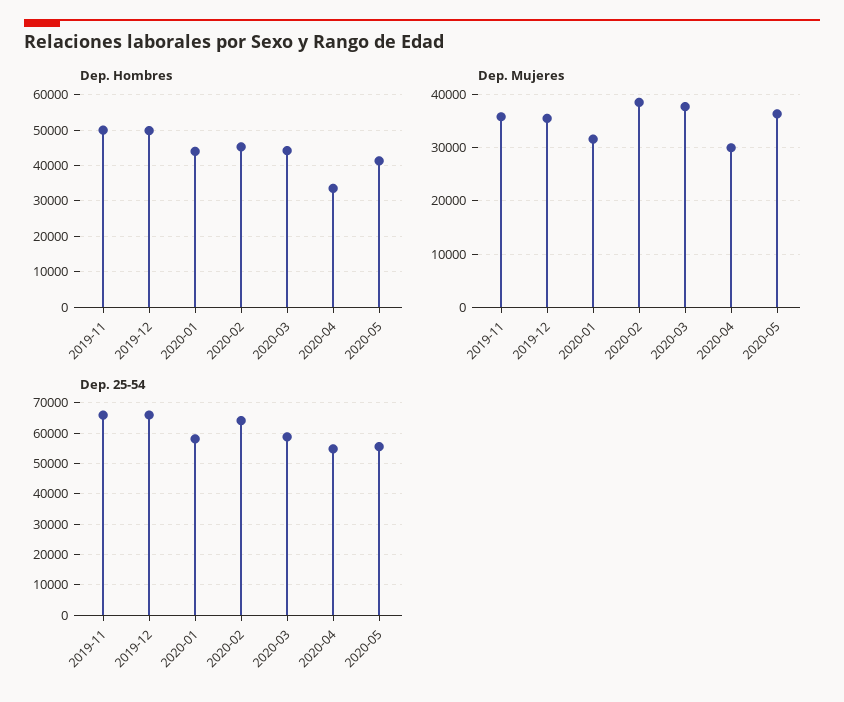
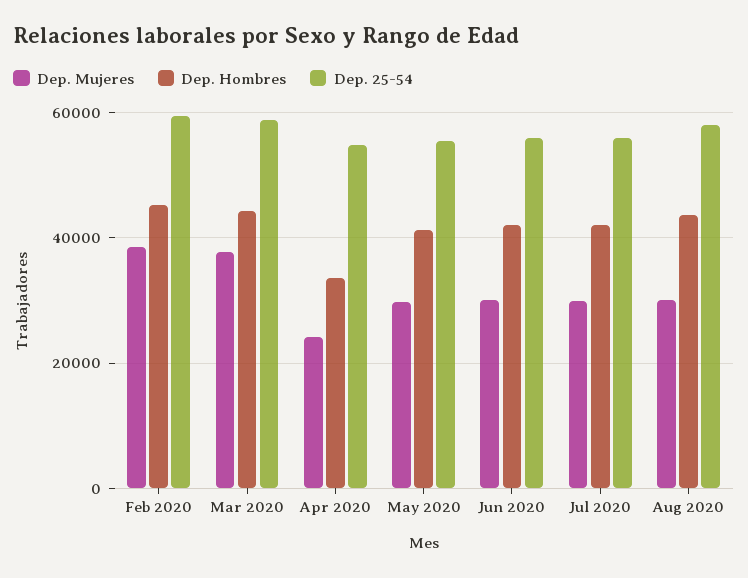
Dep. Hombres, 2019-11: 50000 -> none
Dep. Hombres, 2019-12: 50000 -> none
Dep. Hombres, 2020-01: 44000 -> none
Dep. Mujeres, 2019-11: 36000 -> none
Dep. Mujeres, 2019-12: 36000 -> none
Dep. Mujeres, 2020-01: 32000 -> none
Dep. Mujeres, 2020-04: 30000 -> 24000
Dep. Mujeres, 2020-05: 36000 -> 30000
Dep. 25-54, 2019-11: 66000 -> none
Dep. 25-54, 2019-12: 66000 -> none
Dep. 25-54, 2020-01: 58000 -> none
Dep. 25-54, 2020-02: 64000 -> 60000
Dep. Mujeres, Jun 2020: none -> 30000
Dep. Hombres, Jun 2020: none -> 42000
Dep. 25-54, Jun 2020: none -> 56000
Dep. Mujeres, Jul 2020: none -> 30000
Dep. Hombres, Jul 2020: none -> 42000
Dep. 25-54, Jul 2020: none -> 56000
Dep. Mujeres, Aug 2020: none -> 30000
Dep. Hombres, Aug 2020: none -> 44000
Dep. 25-54, Aug 2020: none -> 58000

